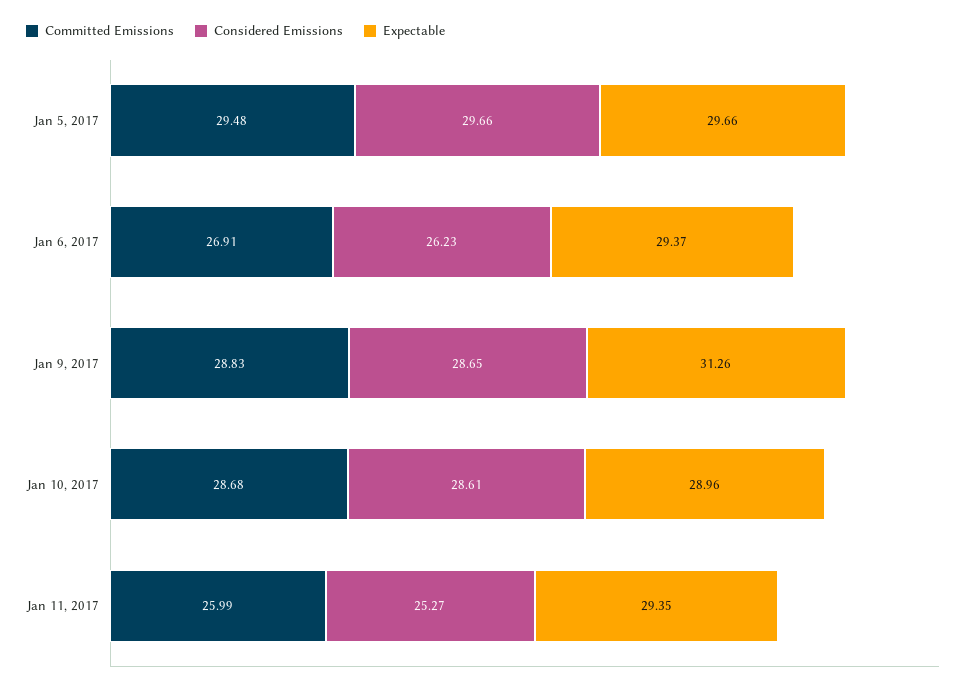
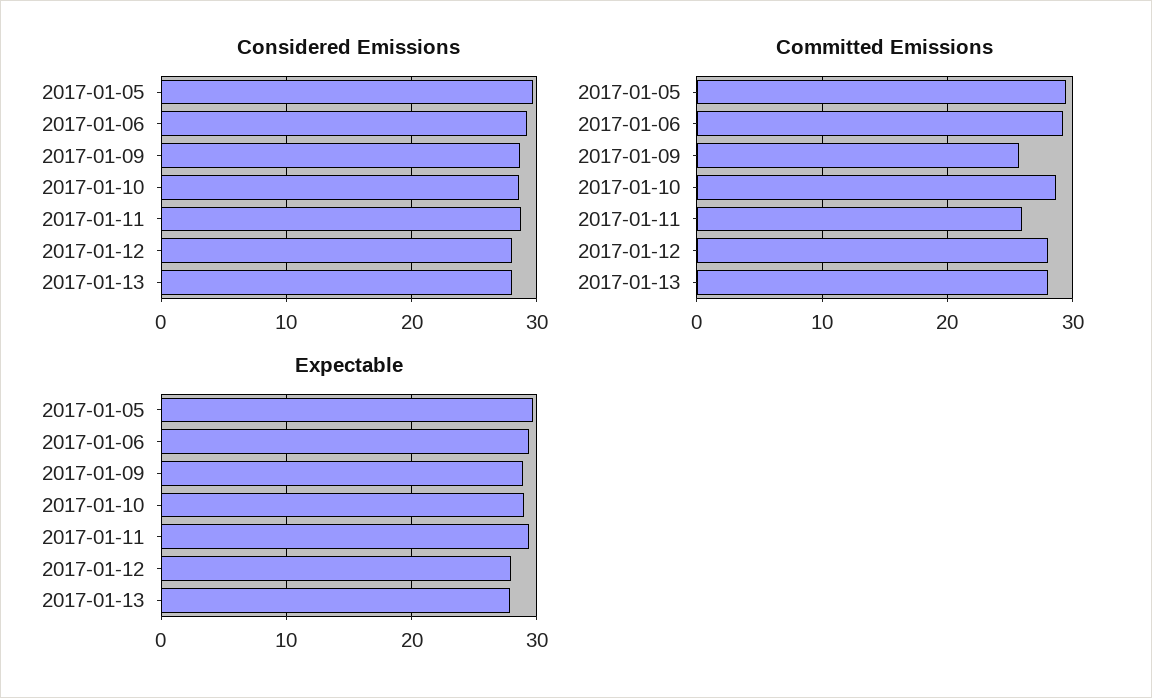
Committed Emissions, Jan 6, 2017: 26.91 -> 29
Considered Emissions, Jan 6, 2017: 26.23 -> 29
Committed Emissions, Jan 9, 2017: 28.83 -> 26
Expectable, Jan 9, 2017: 31.26 -> 29
Considered Emissions, Jan 11, 2017: 25.27 -> 29
Considered Emissions, 2017-01-12: none -> 28
Considered Emissions, 2017-01-13: none -> 28
Committed Emissions, 2017-01-12: none -> 28
Committed Emissions, 2017-01-13: none -> 28
Expectable, 2017-01-12: none -> 28
Expectable, 2017-01-13: none -> 28

